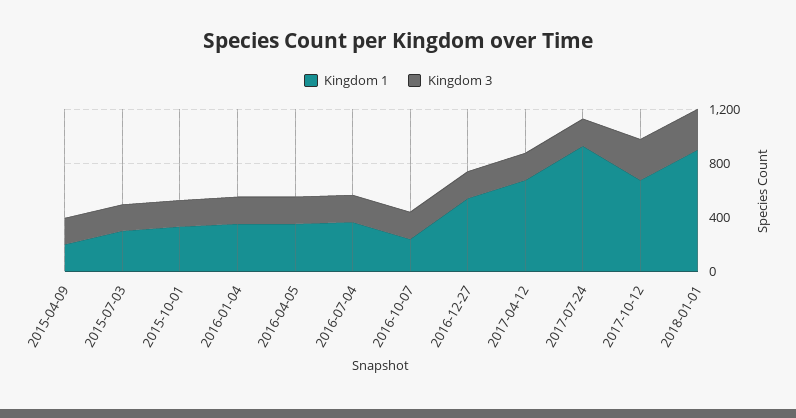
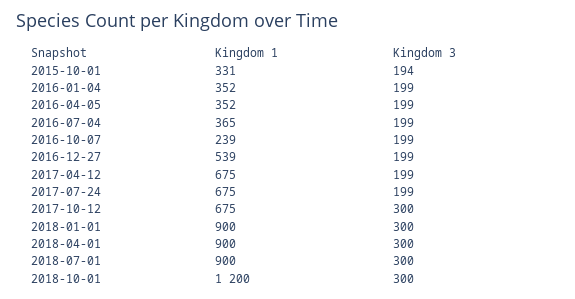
Kingdom 1, 2015-04-09: 200 -> none
Kingdom 3, 2015-04-09: 200 -> none
Kingdom 1, 2015-07-03: 300 -> none
Kingdom 3, 2015-07-03: 200 -> none
Kingdom 1, 2017-07-24: 900 -> 675
Kingdom 1, 2018-04-01: none -> 900
Kingdom 3, 2018-04-01: none -> 300
Kingdom 1, 2018-07-01: none -> 900
Kingdom 3, 2018-07-01: none -> 300
Kingdom 1, 2018-10-01: none -> 1200
Kingdom 3, 2018-10-01: none -> 300

